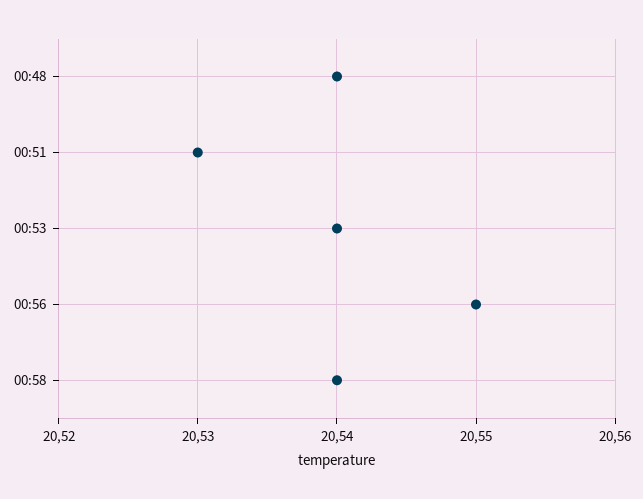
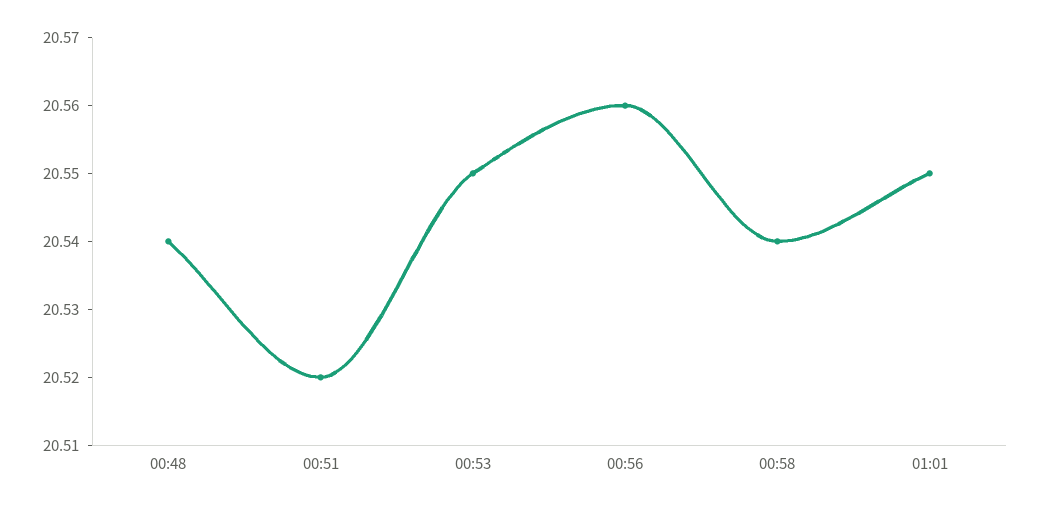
00:51: 20.53 -> 20.52
00:53: 20.54 -> 20.55
00:56: 20.55 -> 20.56
01:01: none -> 20.55

